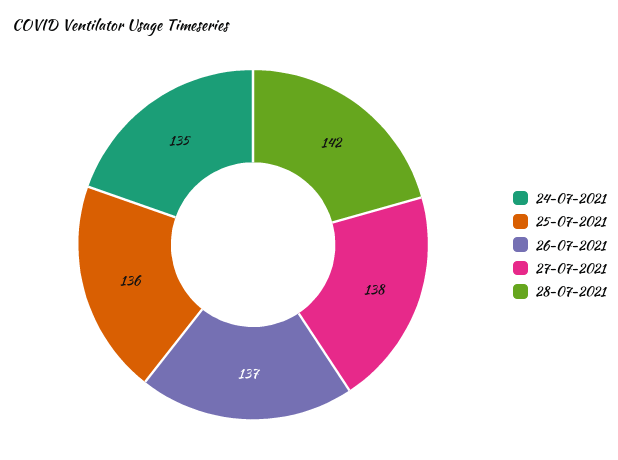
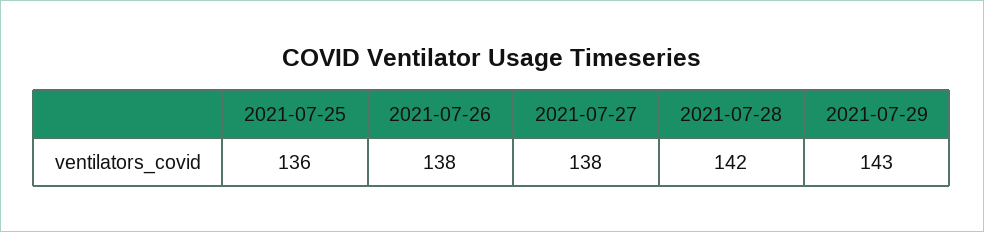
24-07-2021: 135 -> none
26-07-2021: 137 -> 138
2021-07-29: none -> 143

